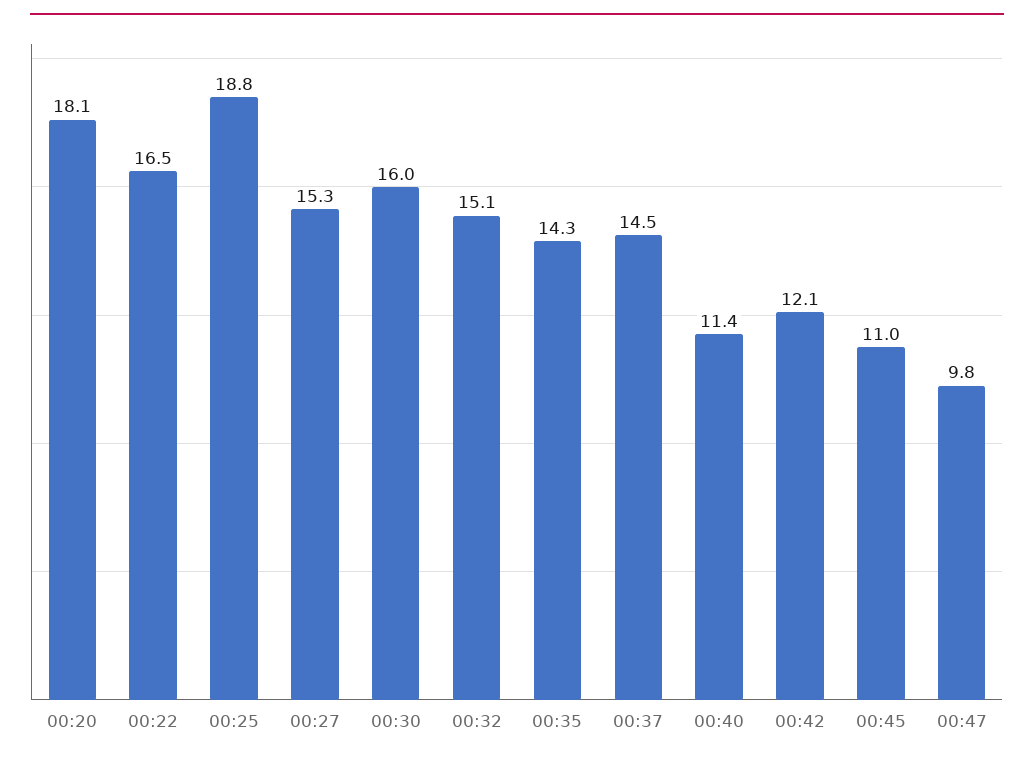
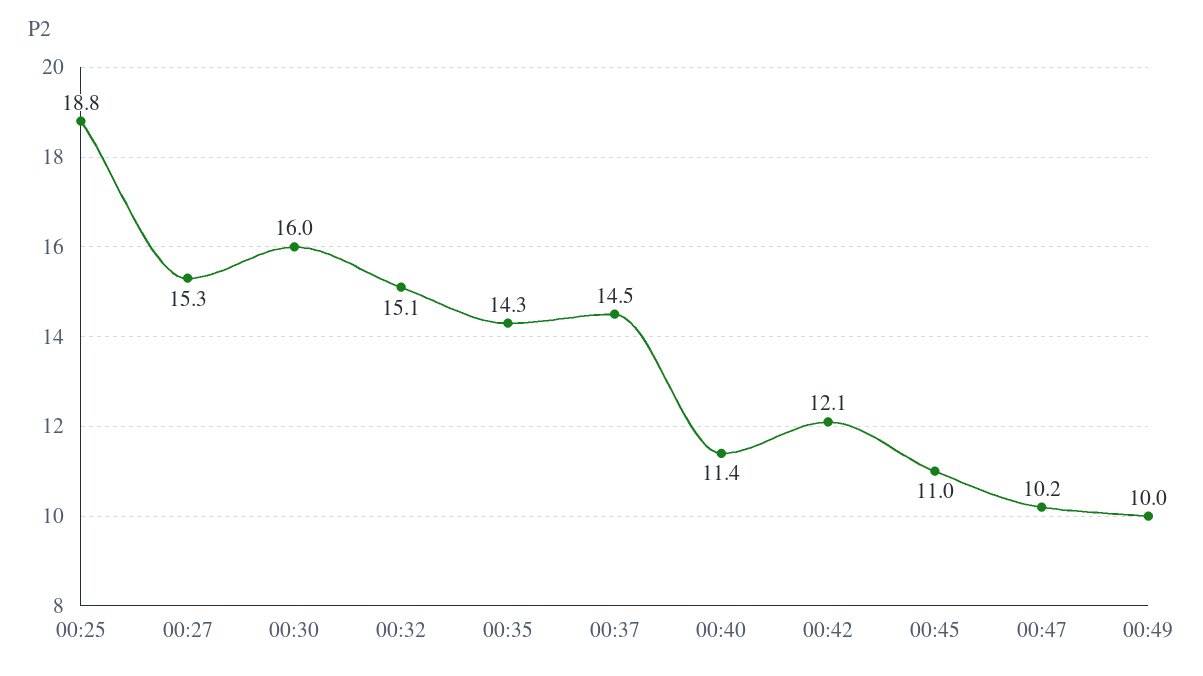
00:20: 18.1 -> none
00:22: 16.5 -> none
00:47: 9.8 -> 10.2
00:49: none -> 10

